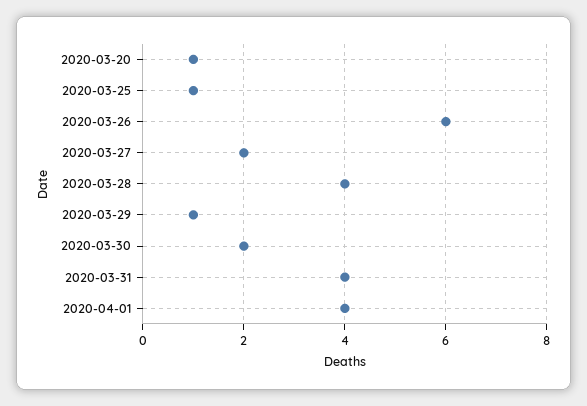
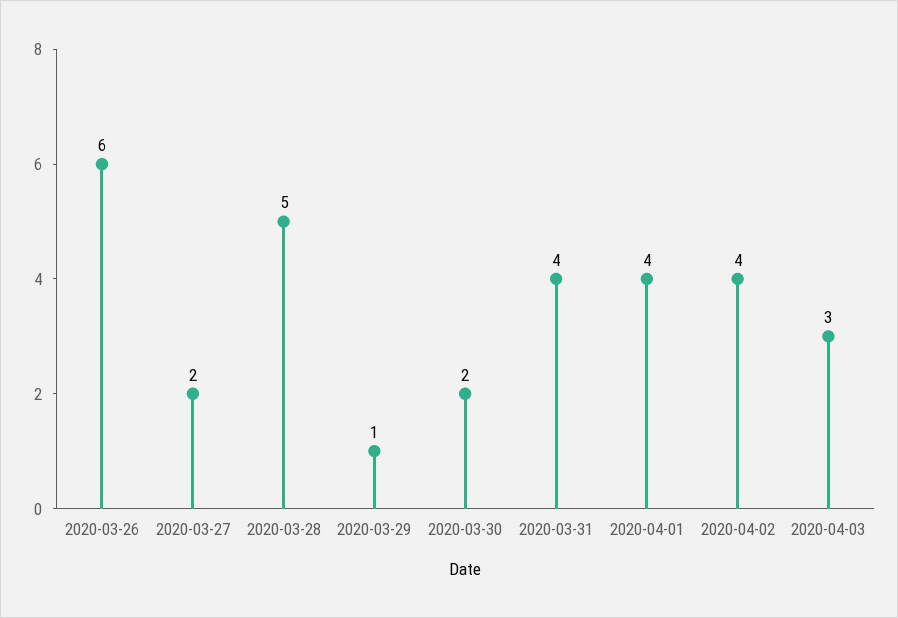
2020-03-20: 1 -> none
2020-03-25: 1 -> none
2020-03-28: 4 -> 5
2020-04-02: none -> 4
2020-04-03: none -> 3

